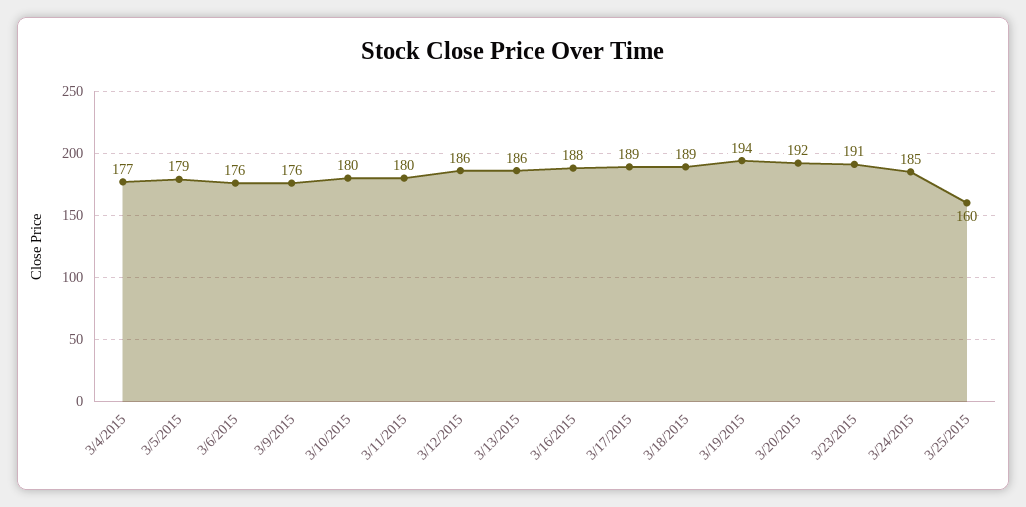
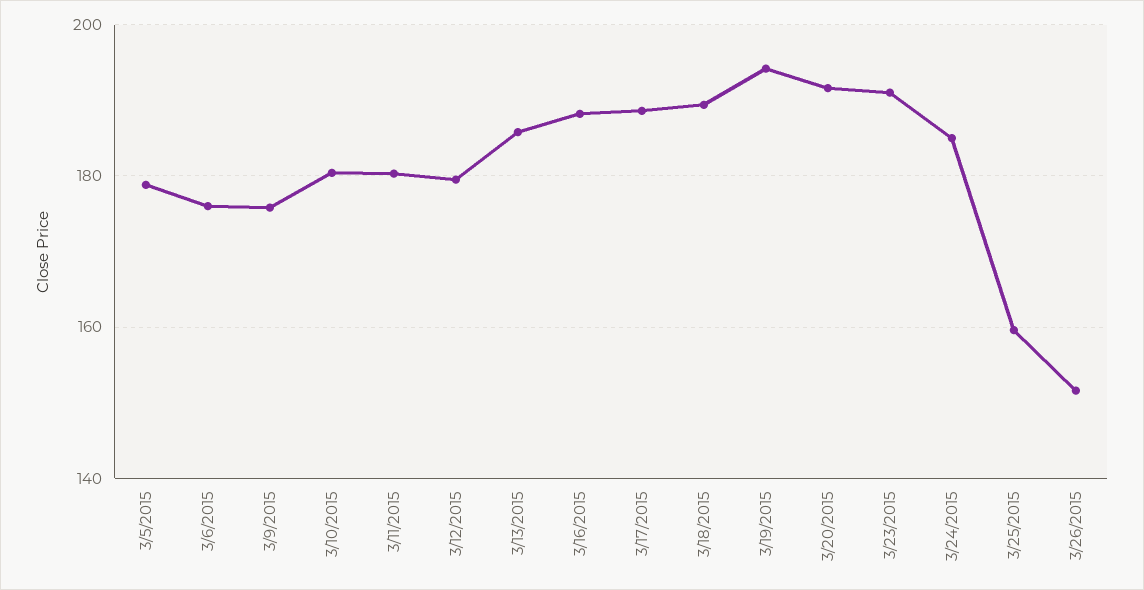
3/4/2015: 177 -> none
3/12/2015: 186 -> 180
3/26/2015: none -> 152

